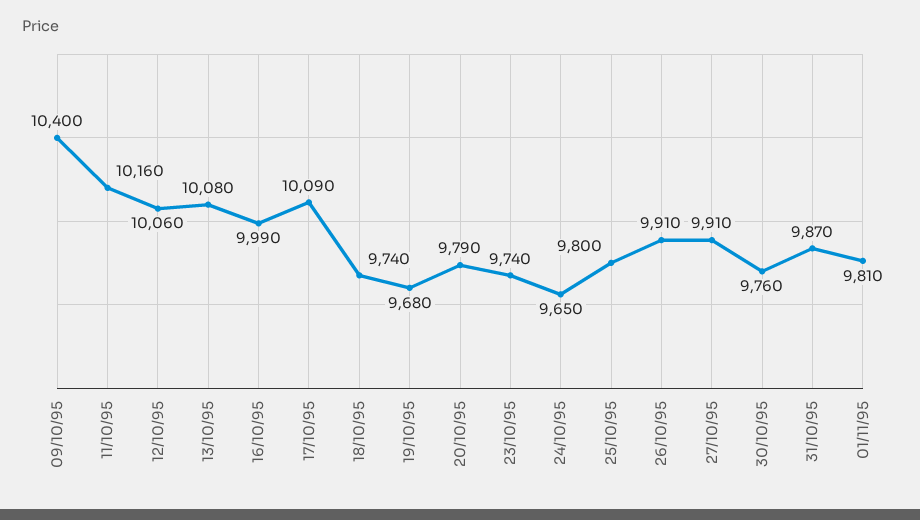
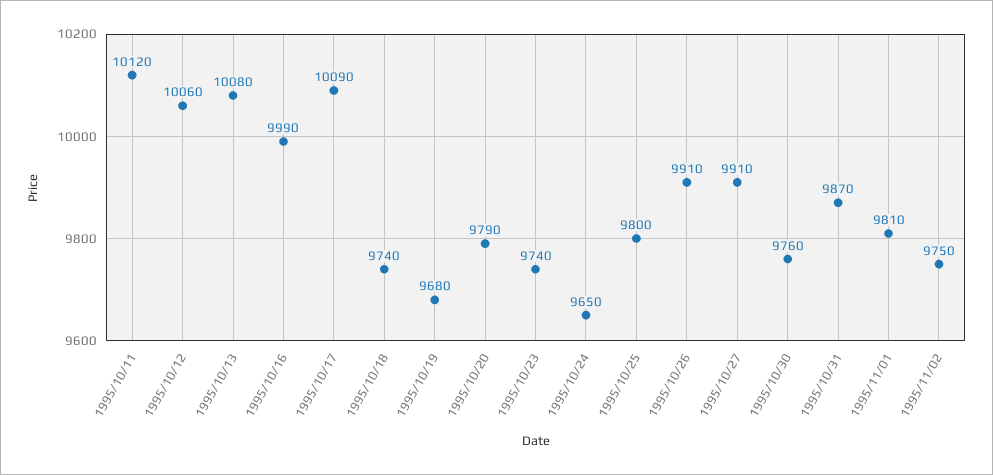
09/10/95: 10400 -> none
11/10/95: 10160 -> 10120
1995/11/02: none -> 9750

